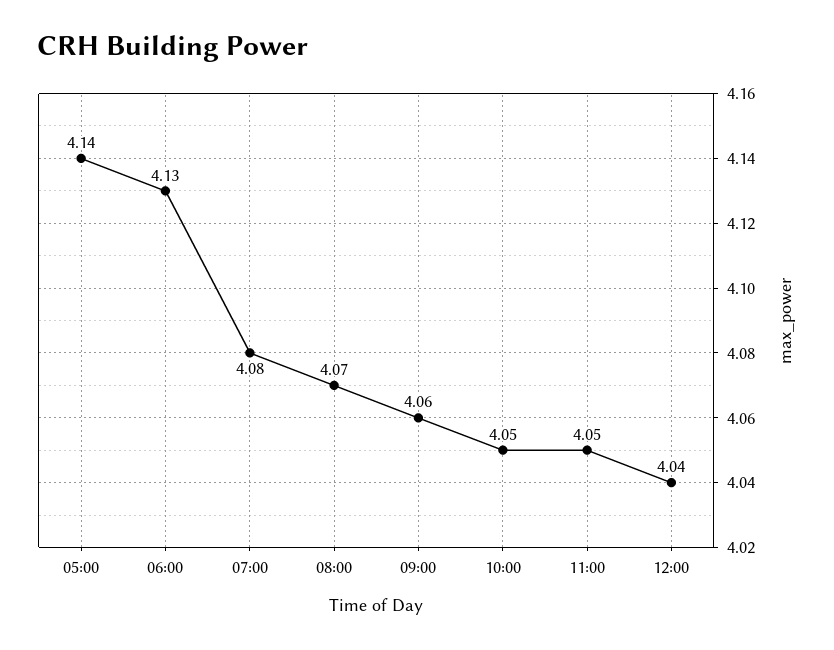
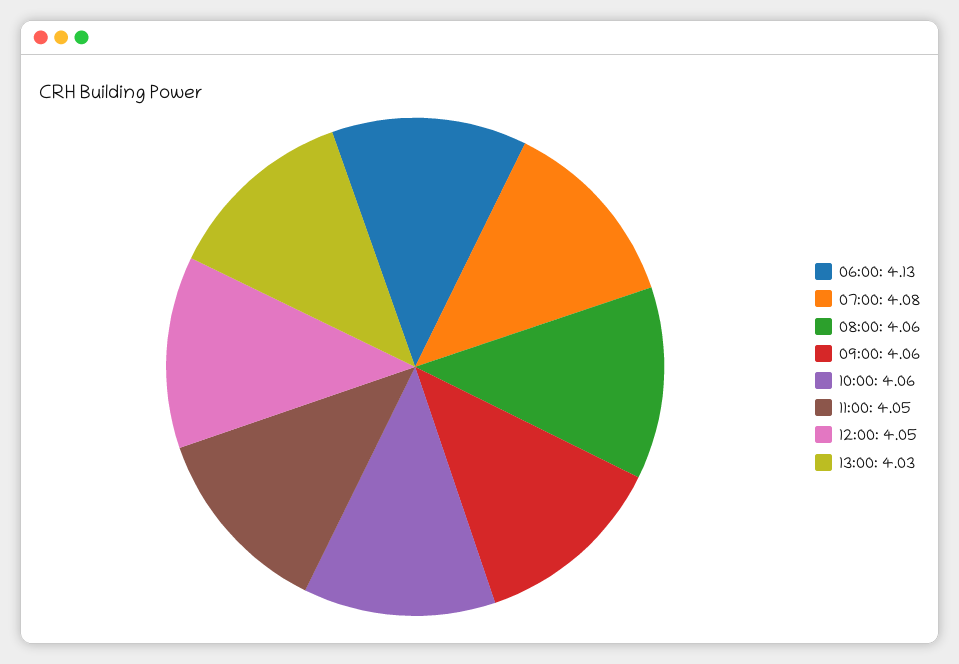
05:00: 4.14 -> none
08:00: 4.07 -> 4.06
10:00: 4.05 -> 4.06
12:00: 4.04 -> 4.05
13:00: none -> 4.03

